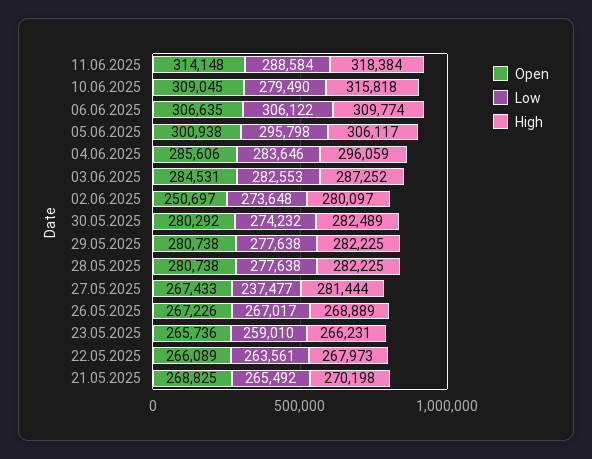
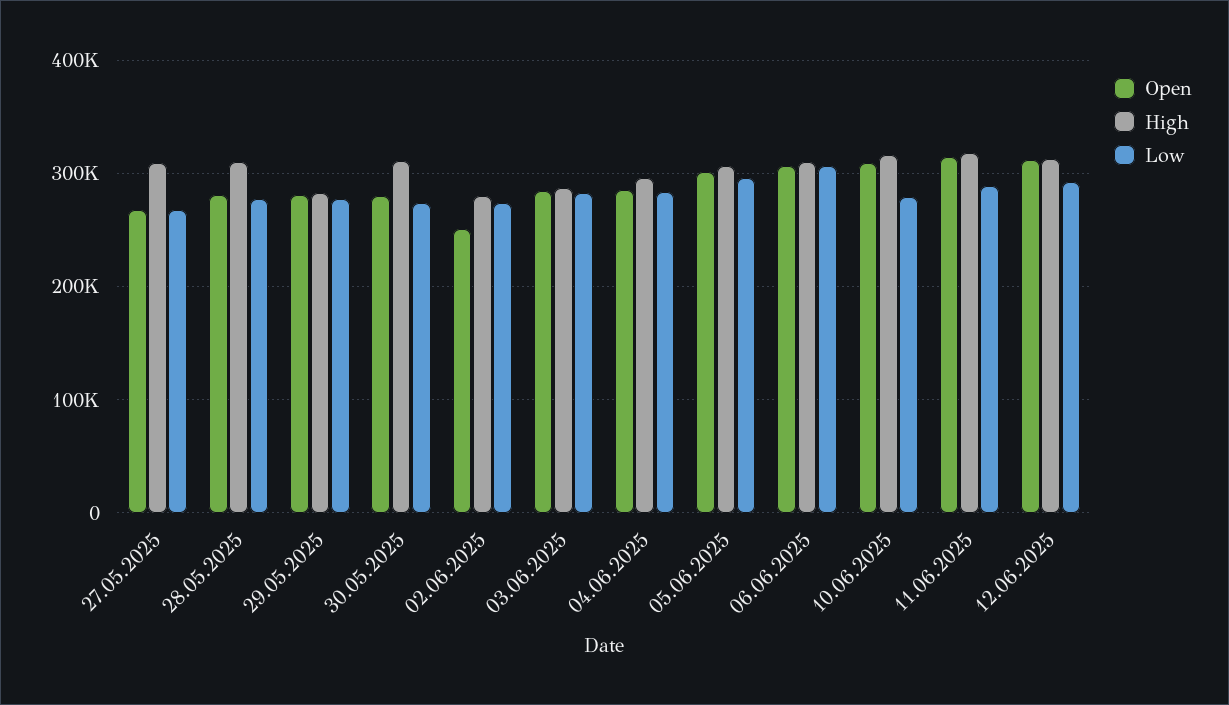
High, 30.05.2025: 282489 -> 310000
High, 28.05.2025: 282225 -> 310000
Low, 27.05.2025: 237477 -> 270000
High, 27.05.2025: 281444 -> 310000
Open, 26.05.2025: 267226 -> none
Low, 26.05.2025: 267017 -> none
High, 26.05.2025: 268889 -> none
Open, 23.05.2025: 265736 -> none
Low, 23.05.2025: 259010 -> none
High, 23.05.2025: 266231 -> none
Open, 22.05.2025: 266089 -> none
Low, 22.05.2025: 263561 -> none
High, 22.05.2025: 267973 -> none
Open, 21.05.2025: 268825 -> none
Low, 21.05.2025: 265492 -> none
High, 21.05.2025: 270198 -> none
Open, 12.06.2025: none -> 310000
High, 12.06.2025: none -> 310000
Low, 12.06.2025: none -> 290000

